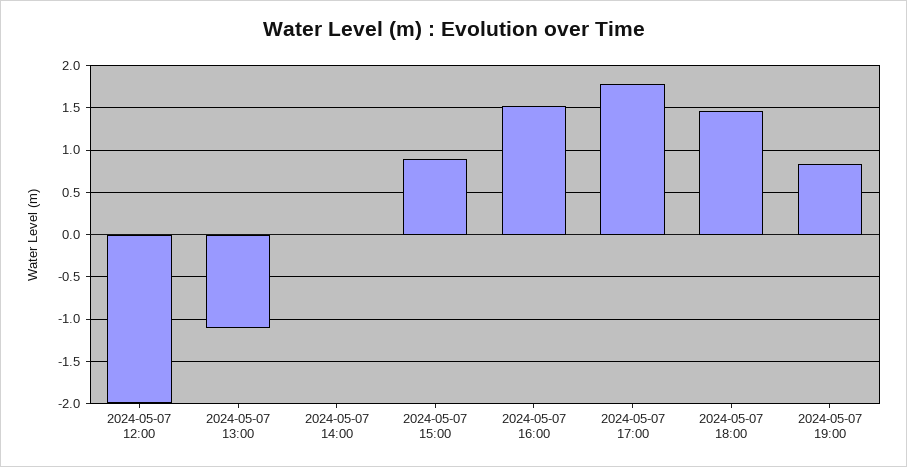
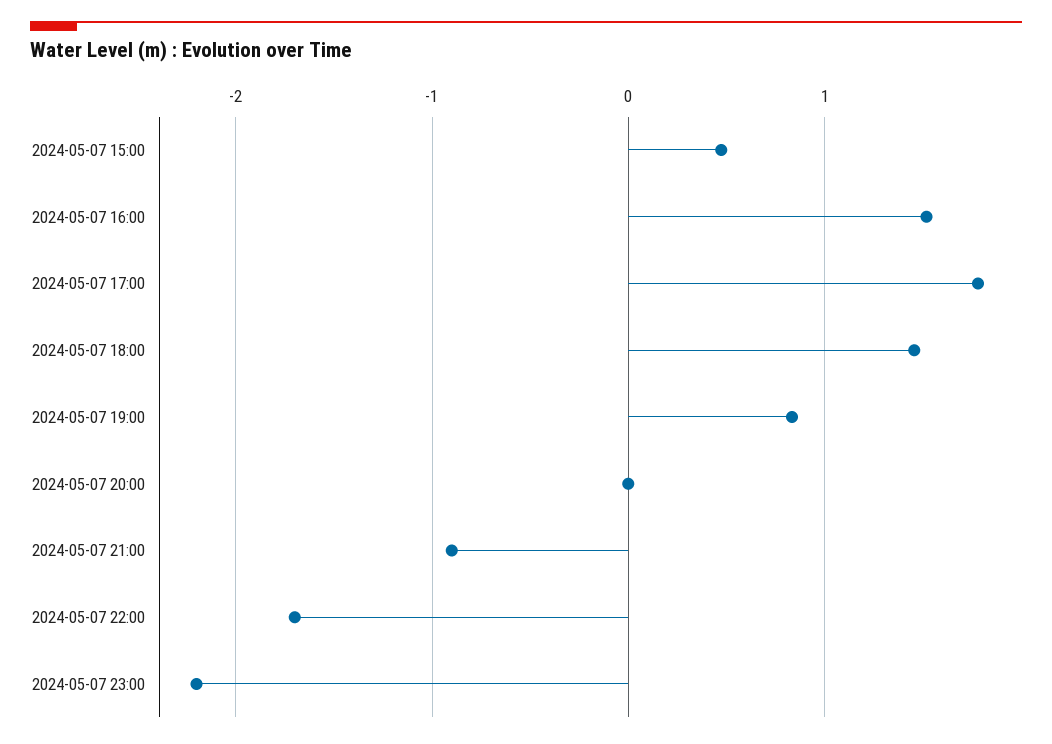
2024-05-07 12:00: -2 -> none
2024-05-07 13:00: -1.1 -> none
2024-05-07 14:00: 0 -> none
2024-05-07 15:00: 0.9 -> 0.5
2024-05-07 20:00: none -> 0
2024-05-07 21:00: none -> -0.9
2024-05-07 22:00: none -> -1.7
2024-05-07 23:00: none -> -2.2

